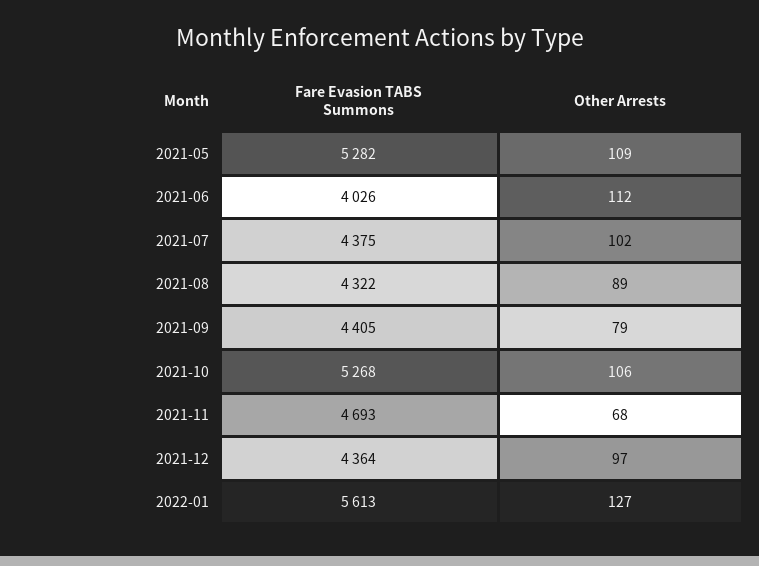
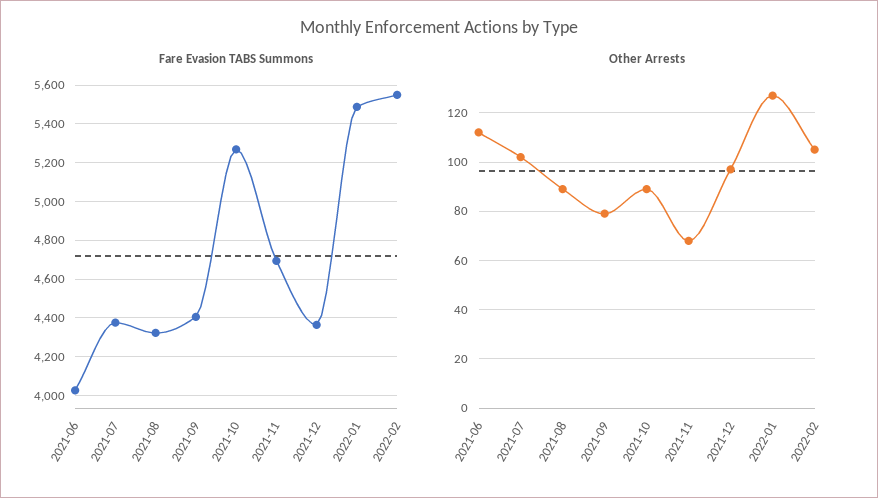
Fare Evasion TABS Summons, 2021-05: 5282 -> none
Other Arrests, 2021-05: 109 -> none
Other Arrests, 2021-10: 106 -> 90
Fare Evasion TABS Summons, 2022-01: 5613 -> 5500
Fare Evasion TABS Summons, 2022-02: none -> 5550
Other Arrests, 2022-02: none -> 105

